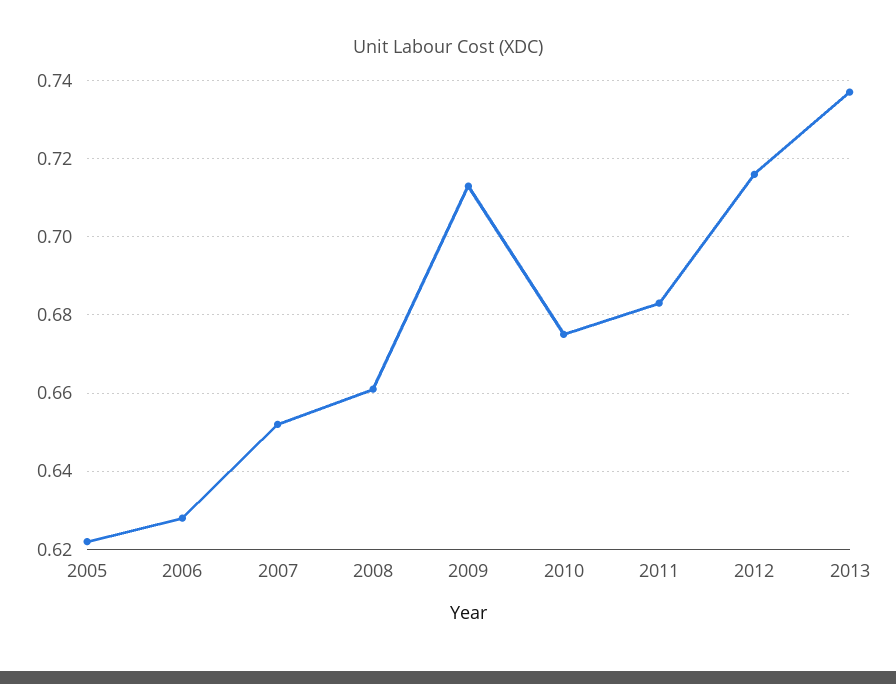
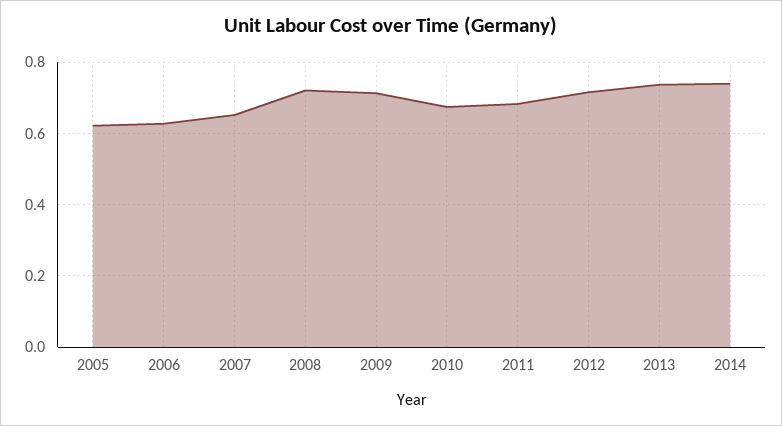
2008: 0.66 -> 0.72
2014: none -> 0.74

